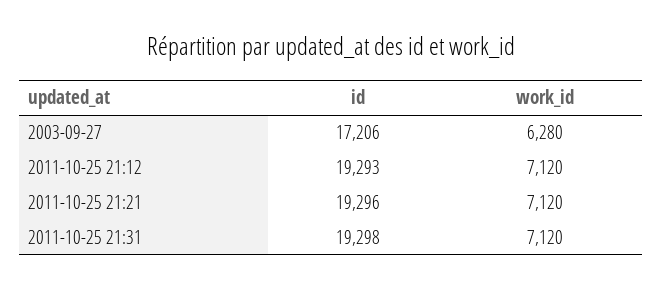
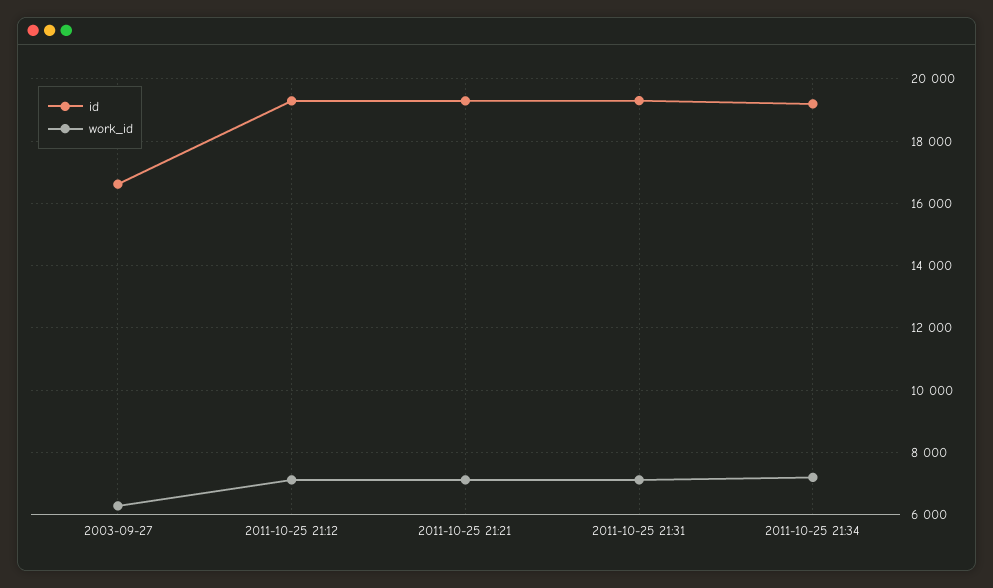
id, 2003-09-27: 17206 -> 16600
id, 2011-10-25 21:34: none -> 19200
work_id, 2011-10-25 21:34: none -> 7200

